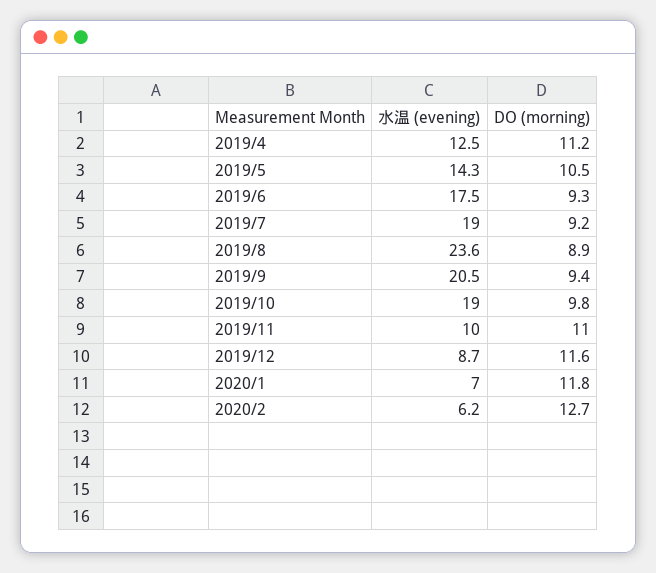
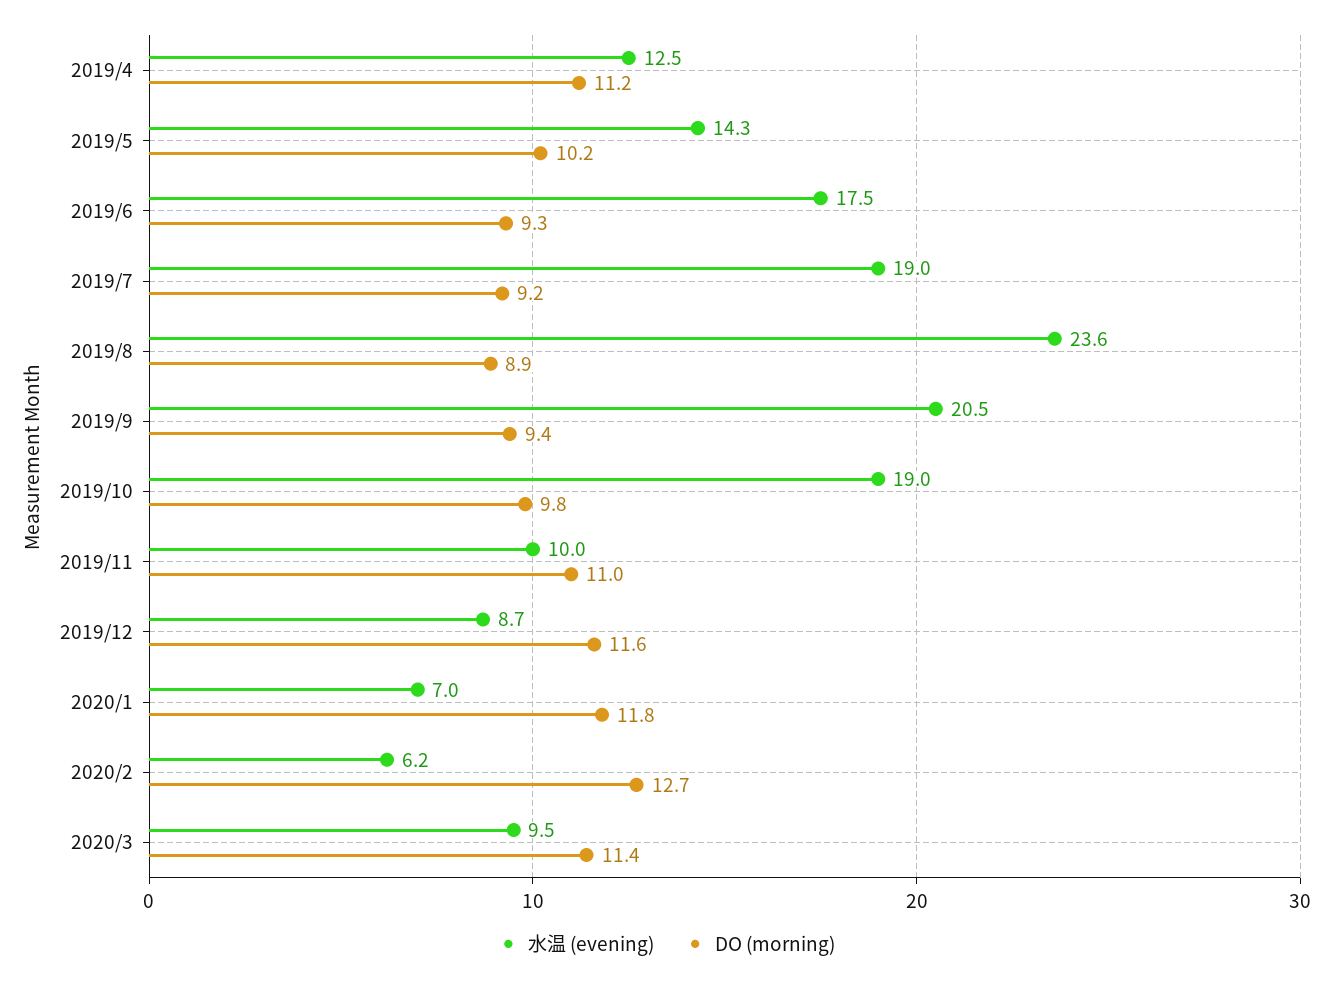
DO (morning), 2019/5: 10.5 -> 10.2
水温 (evening), 2020/3: none -> 9.5
DO (morning), 2020/3: none -> 11.4

